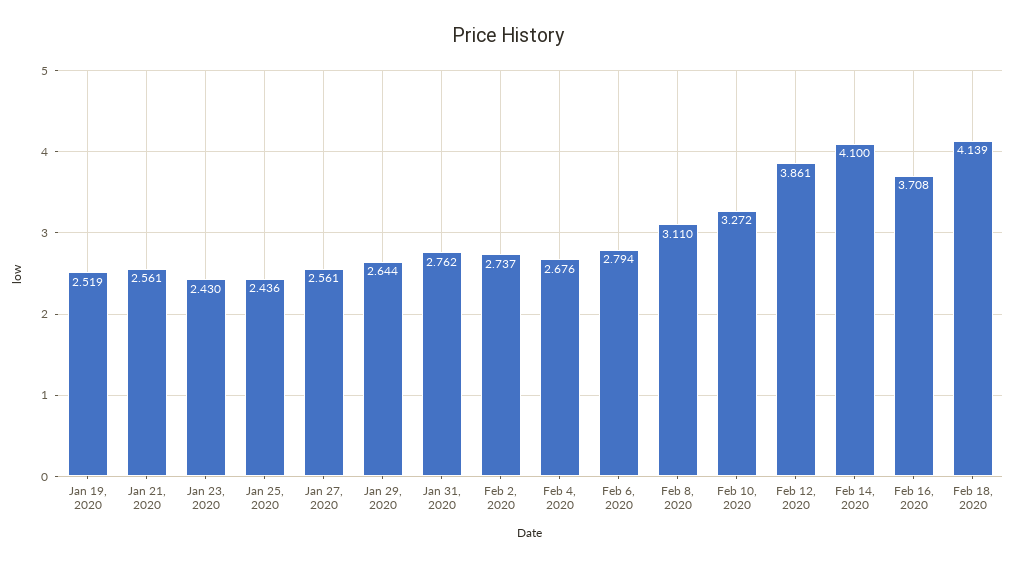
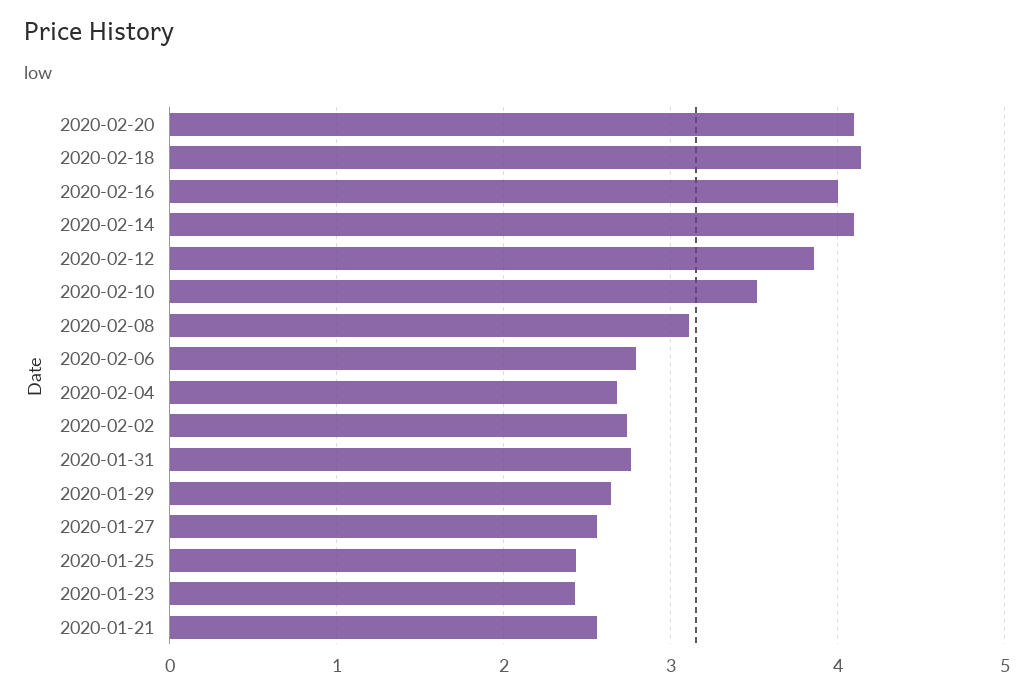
Jan 19, 2020: 2.519 -> none
Feb 10, 2020: 3.272 -> 3.5
Feb 16, 2020: 3.708 -> 4
2020-02-20: none -> 4.1

